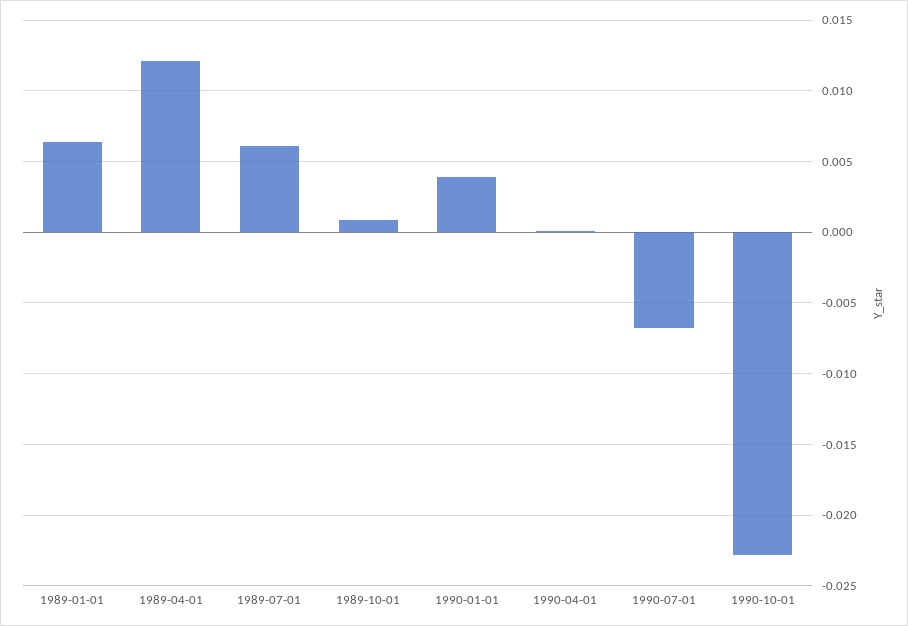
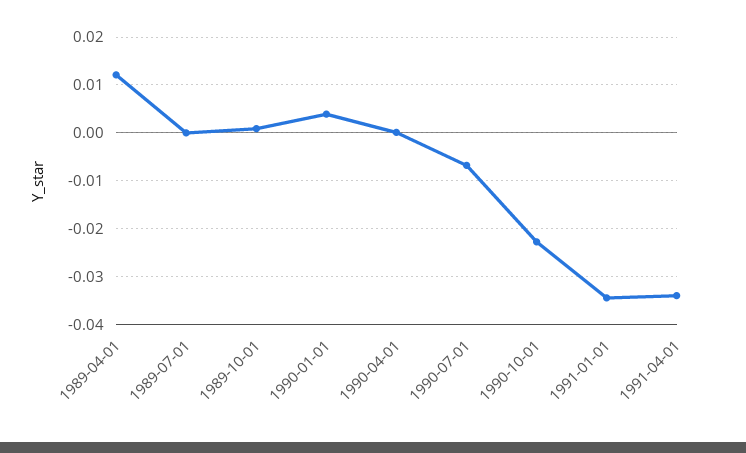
1989-01-01: 0.0065 -> none
1989-07-01: 0.006 -> 0
1991-01-01: none -> -0.034
1991-04-01: none -> -0.034

